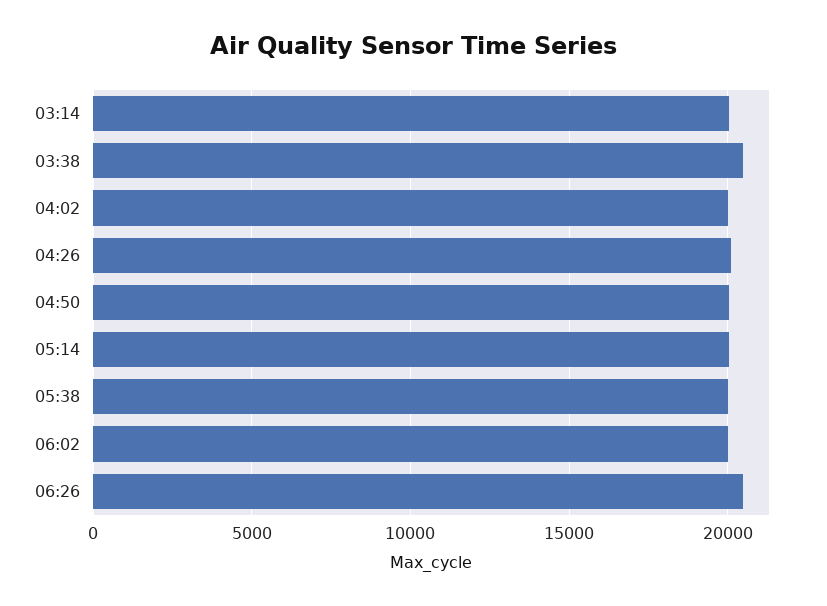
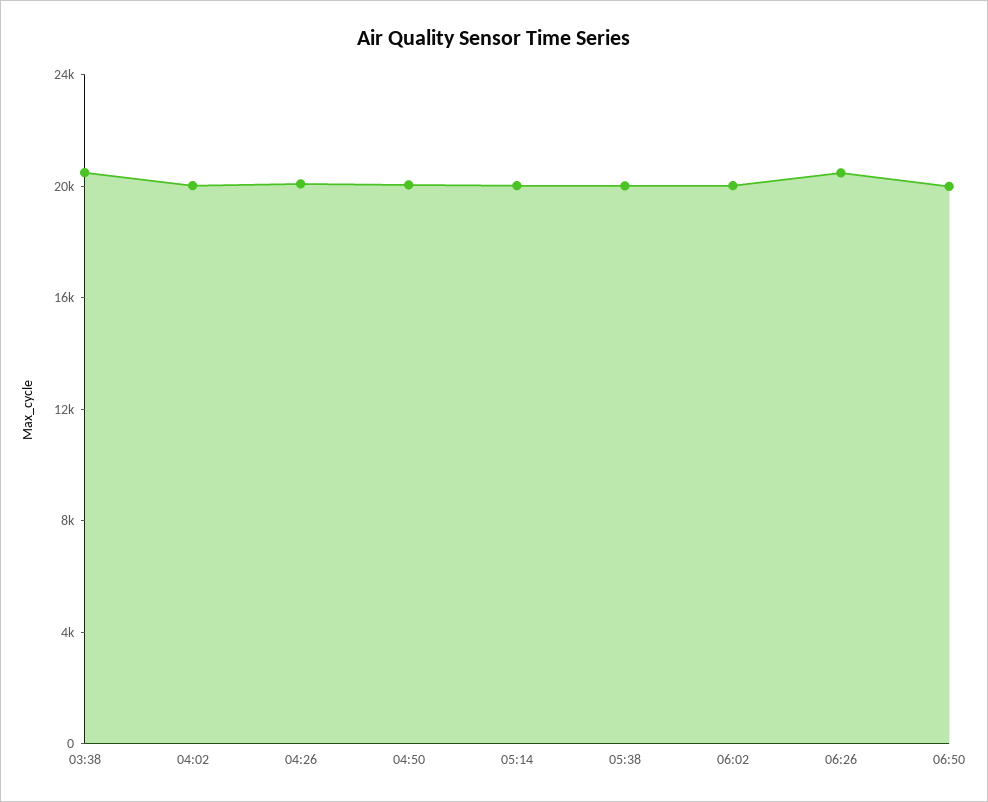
03:14: 20000 -> none
06:50: none -> 20000

